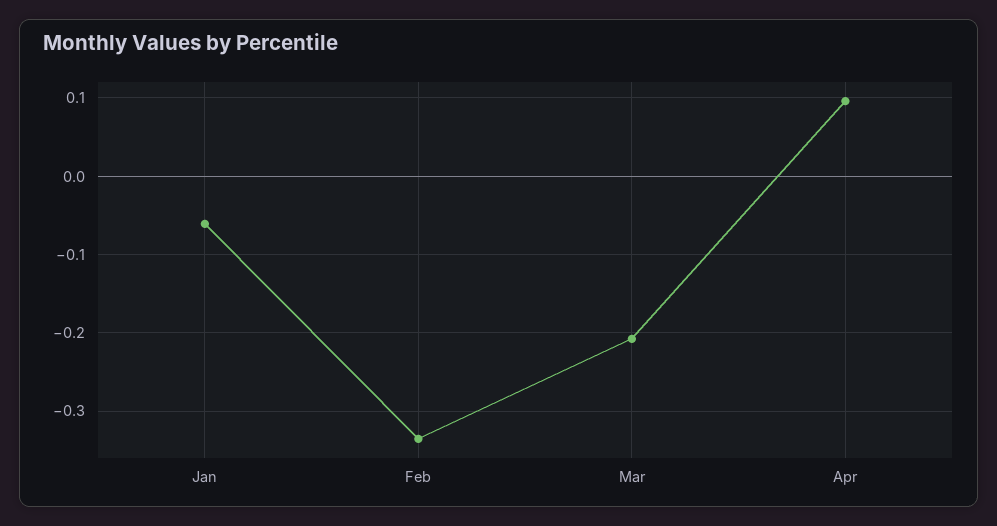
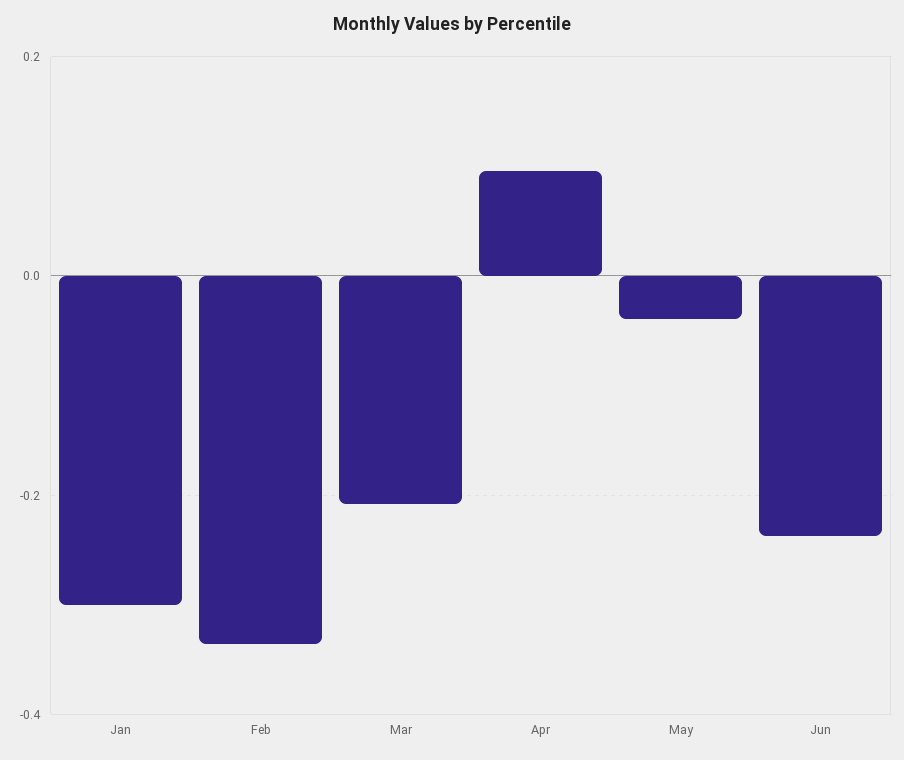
Jan: -0.06 -> -0.3
May: none -> -0.04
Jun: none -> -0.24

